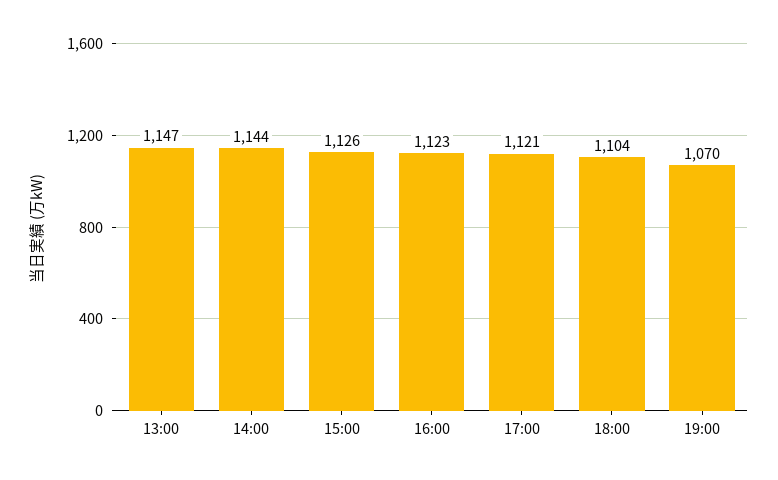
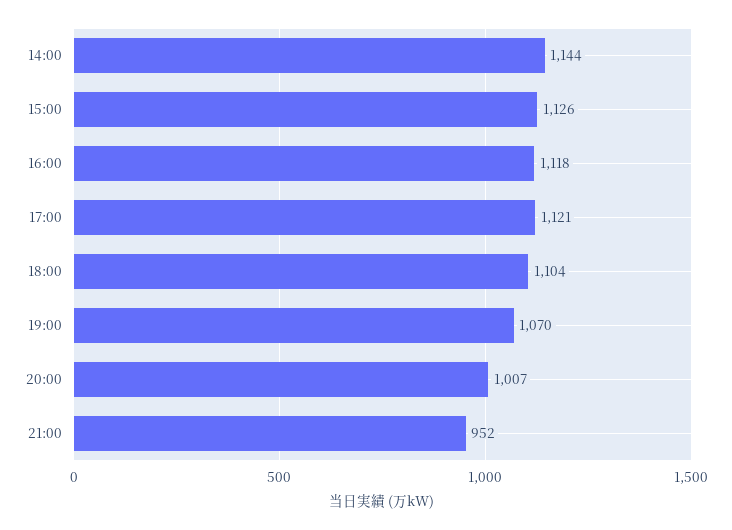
13:00: 1147 -> none
16:00: 1123 -> 1118
20:00: none -> 1007
21:00: none -> 952

